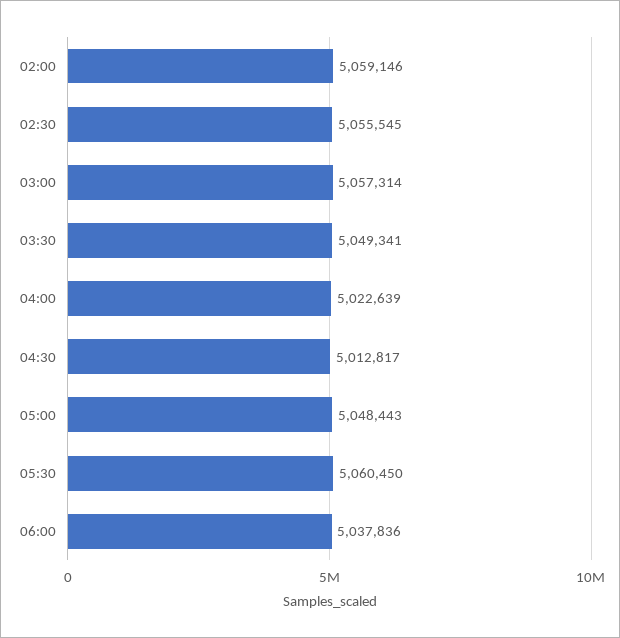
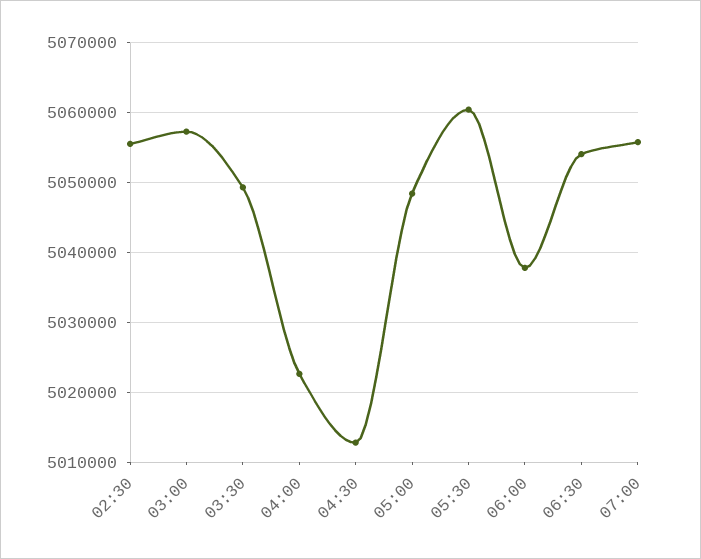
02:00: 5059146 -> none
06:30: none -> 5054000
07:00: none -> 5056000

